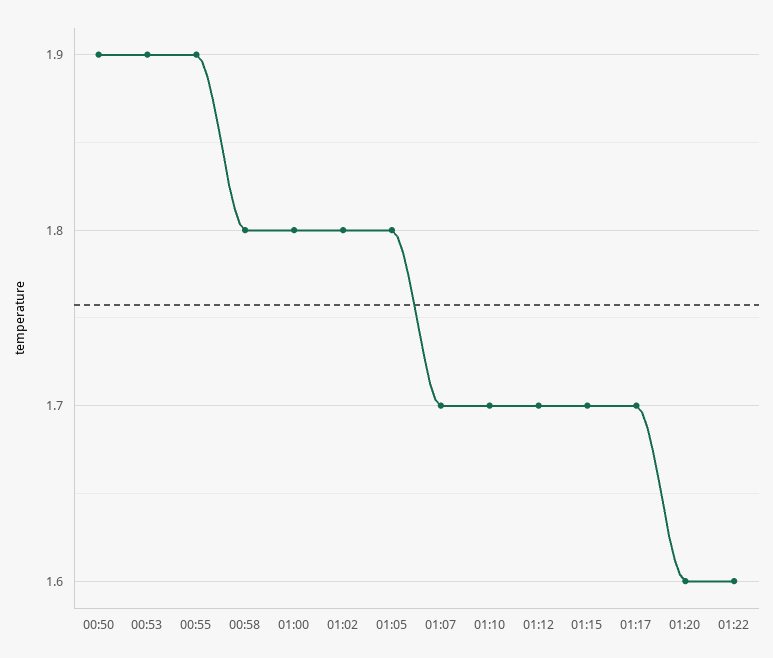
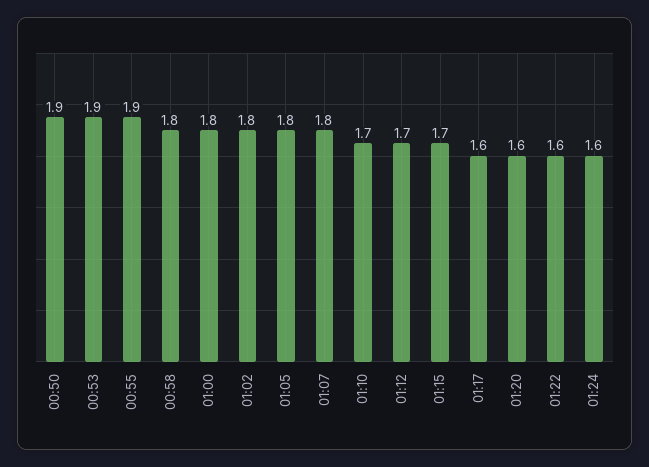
01:07: 1.7 -> 1.8
01:17: 1.7 -> 1.6
01:24: none -> 1.6

